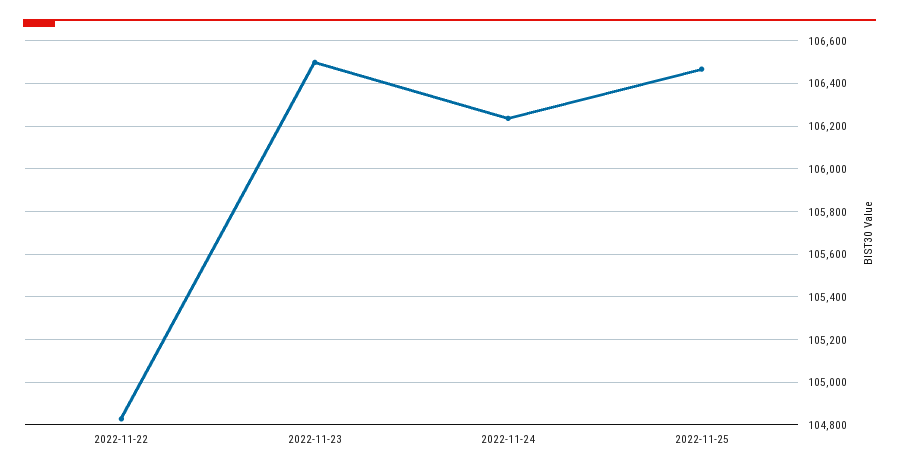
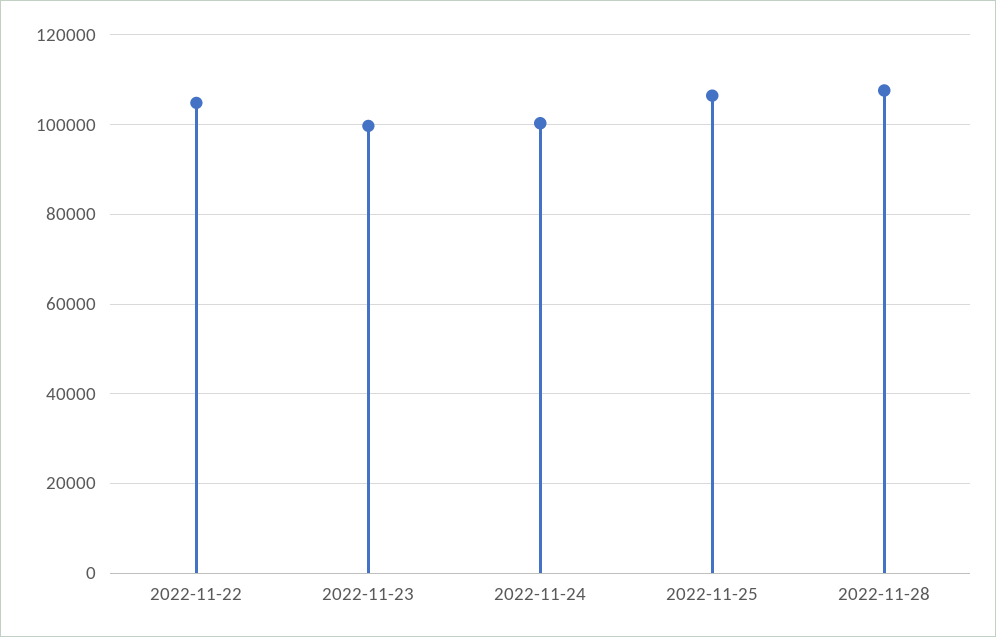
2022-11-23: 106500 -> 100000
2022-11-24: 106250 -> 100000
2022-11-28: none -> 108000

